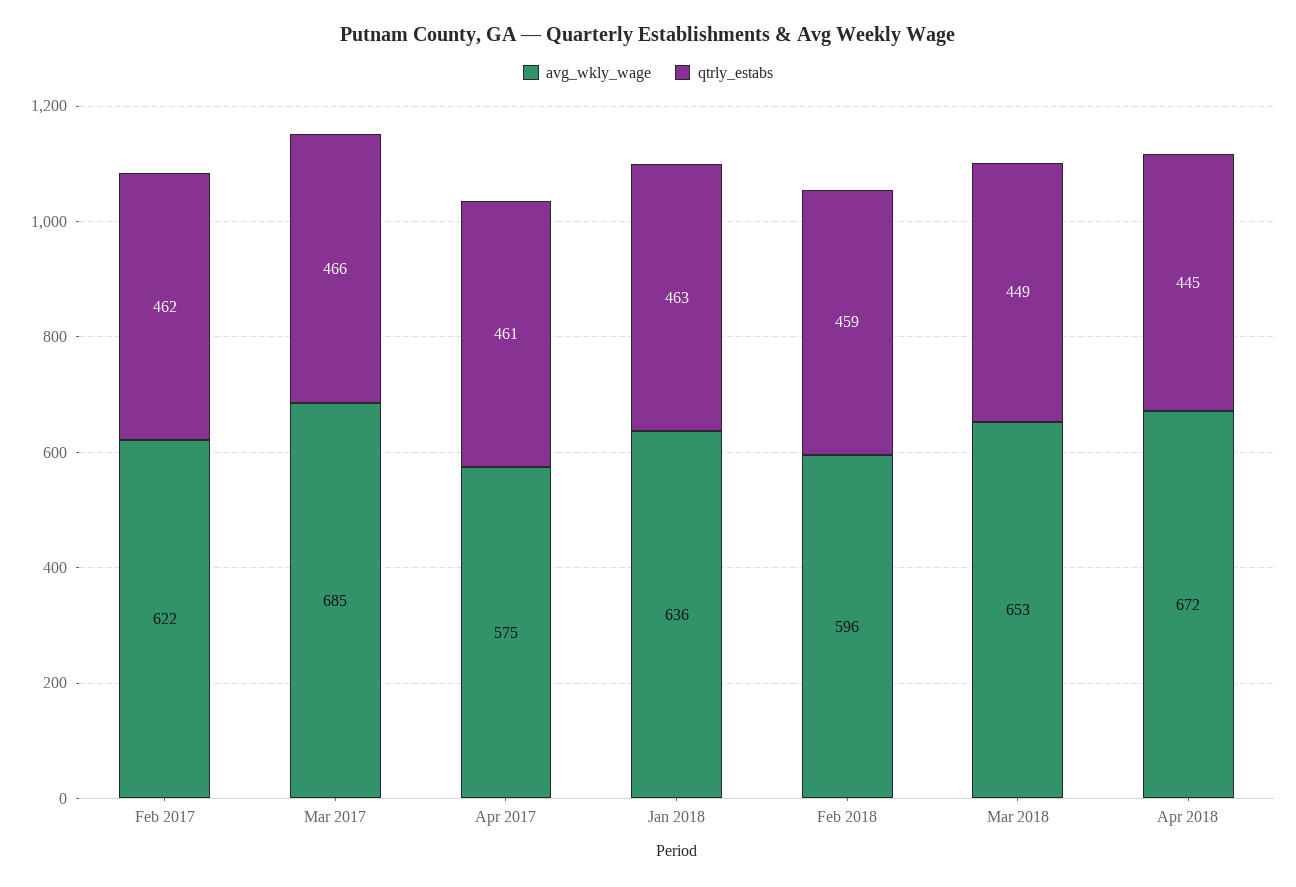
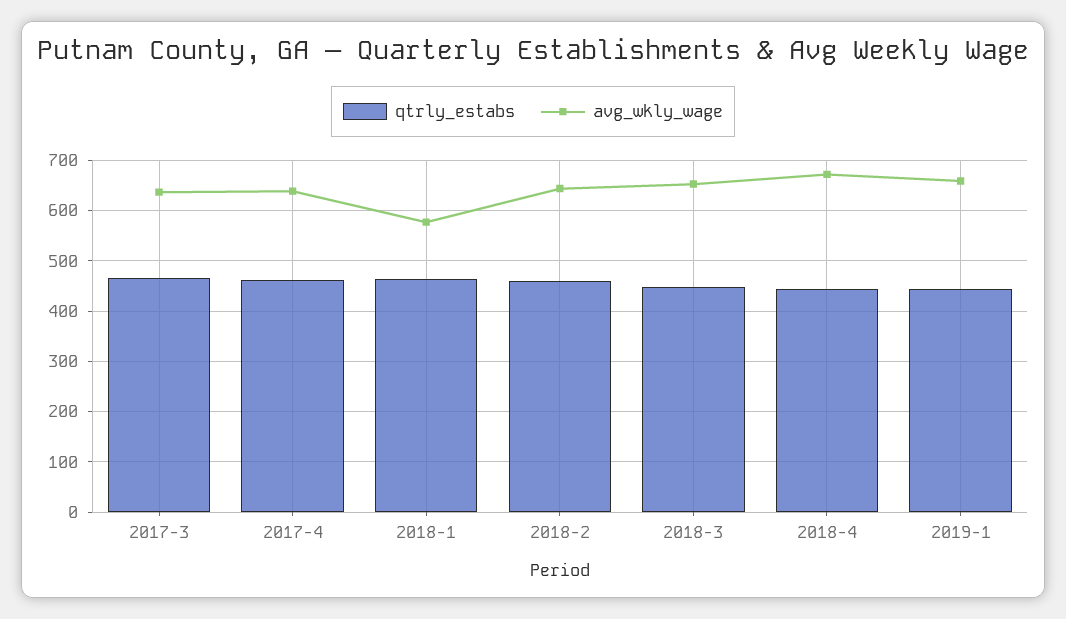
avg_wkly_wage, Feb 2017: 622 -> none
qtrly_estabs, Feb 2017: 462 -> none
avg_wkly_wage, Mar 2017: 685 -> 640
avg_wkly_wage, Apr 2017: 575 -> 640
avg_wkly_wage, Jan 2018: 636 -> 580
avg_wkly_wage, Feb 2018: 596 -> 640
qtrly_estabs, 2019-1: none -> 440
avg_wkly_wage, 2019-1: none -> 660

